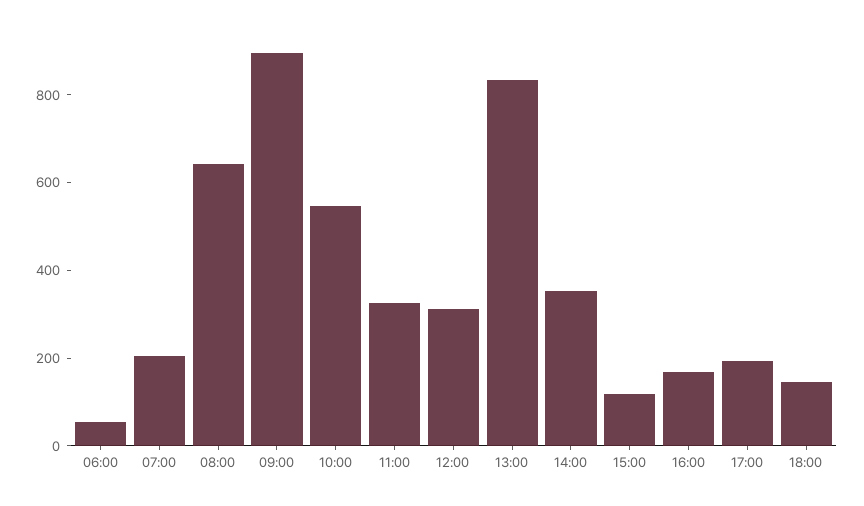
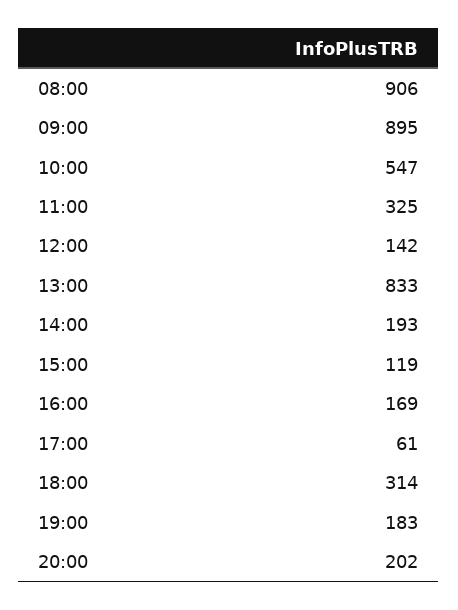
06:00: 50 -> none
07:00: 200 -> none
08:00: 650 -> 906
12:00: 300 -> 142
14:00: 350 -> 193
17:00: 200 -> 61
18:00: 150 -> 314
19:00: none -> 183
20:00: none -> 202

